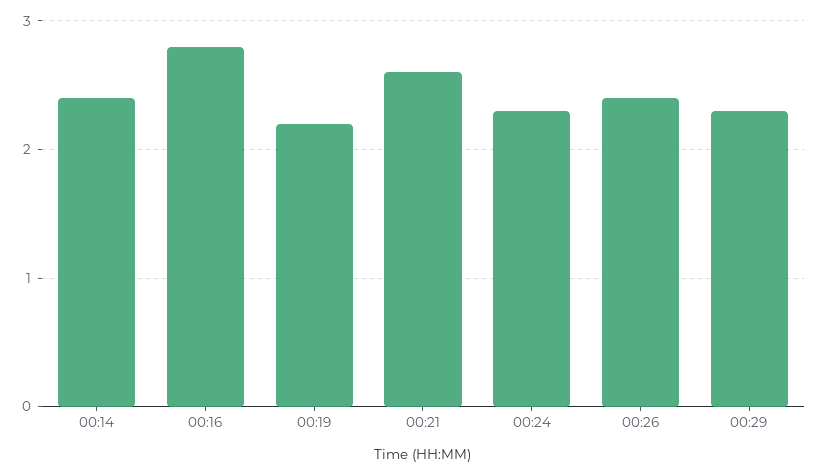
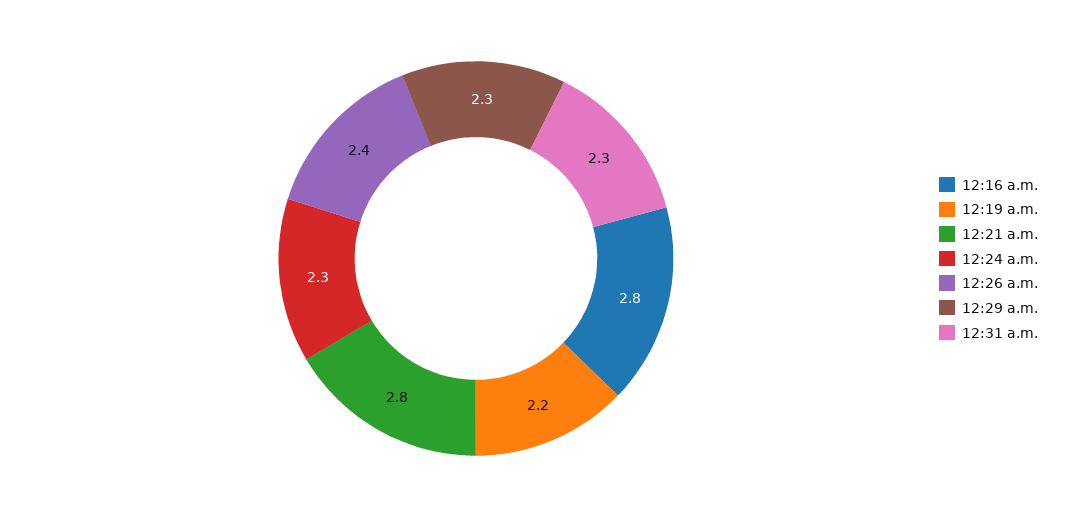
00:14: 2.4 -> none
00:21: 2.6 -> 2.8
12:31 a.m.: none -> 2.3

